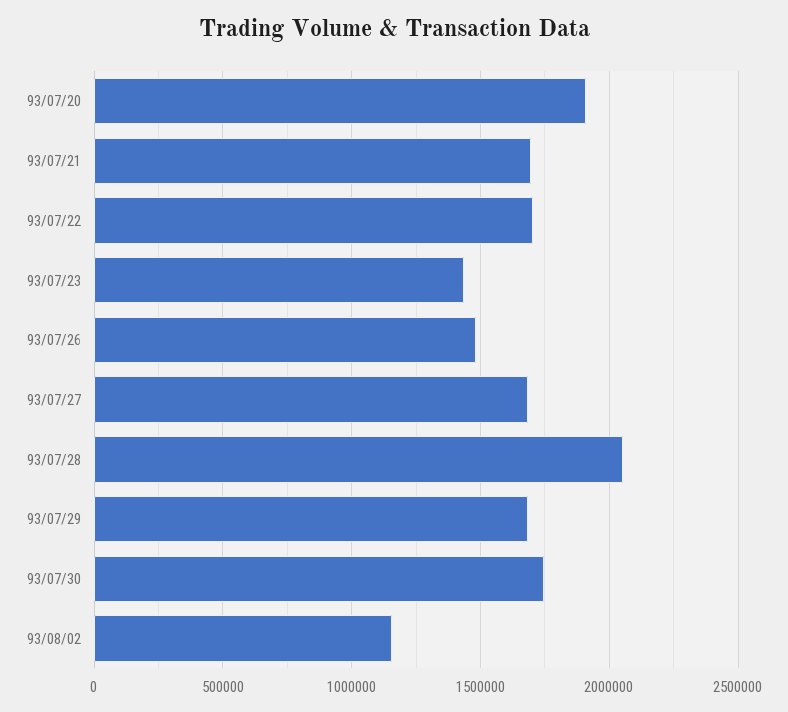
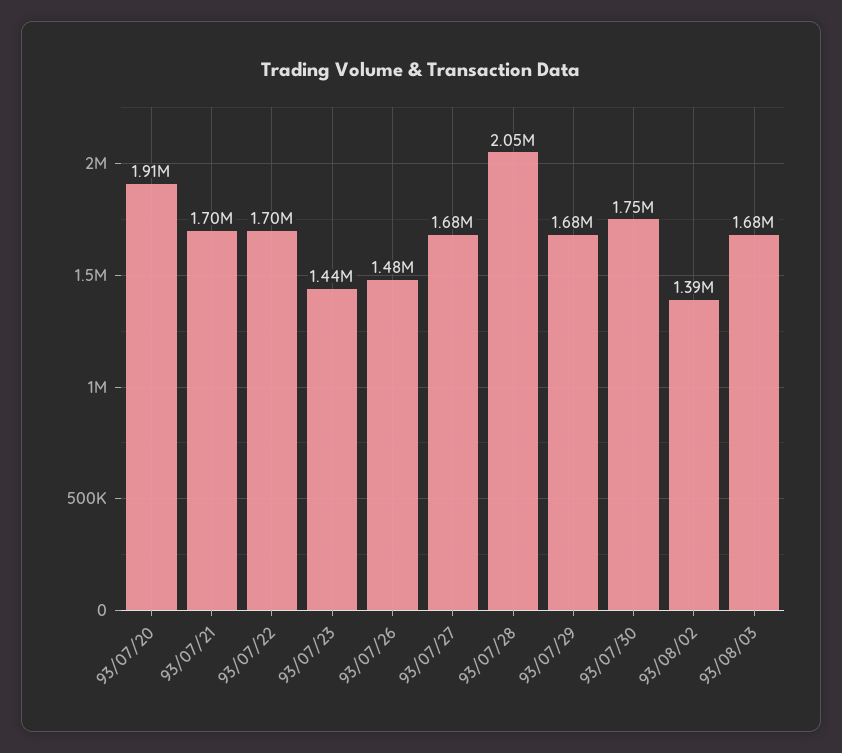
93/08/02: 1150000 -> 1390000
93/08/03: none -> 1680000

